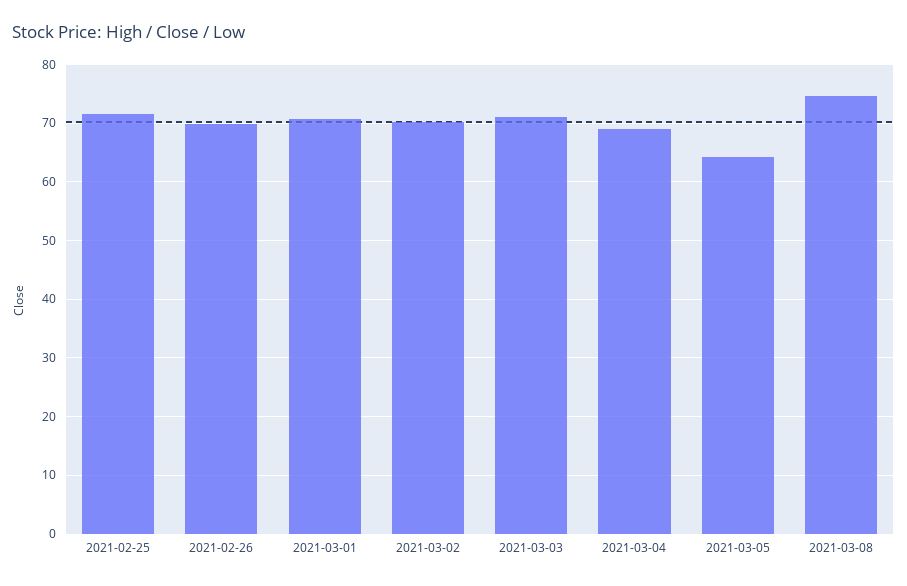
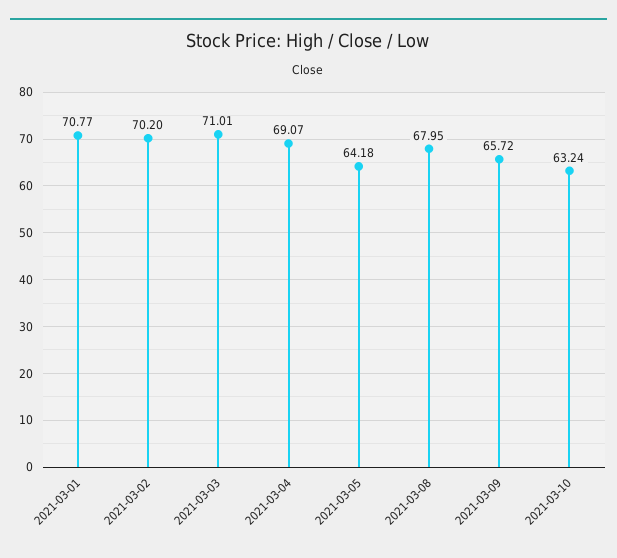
2021-02-25: 72 -> none
2021-02-26: 70 -> none
2021-03-08: 74 -> 67.95
2021-03-09: none -> 65.72
2021-03-10: none -> 63.24

